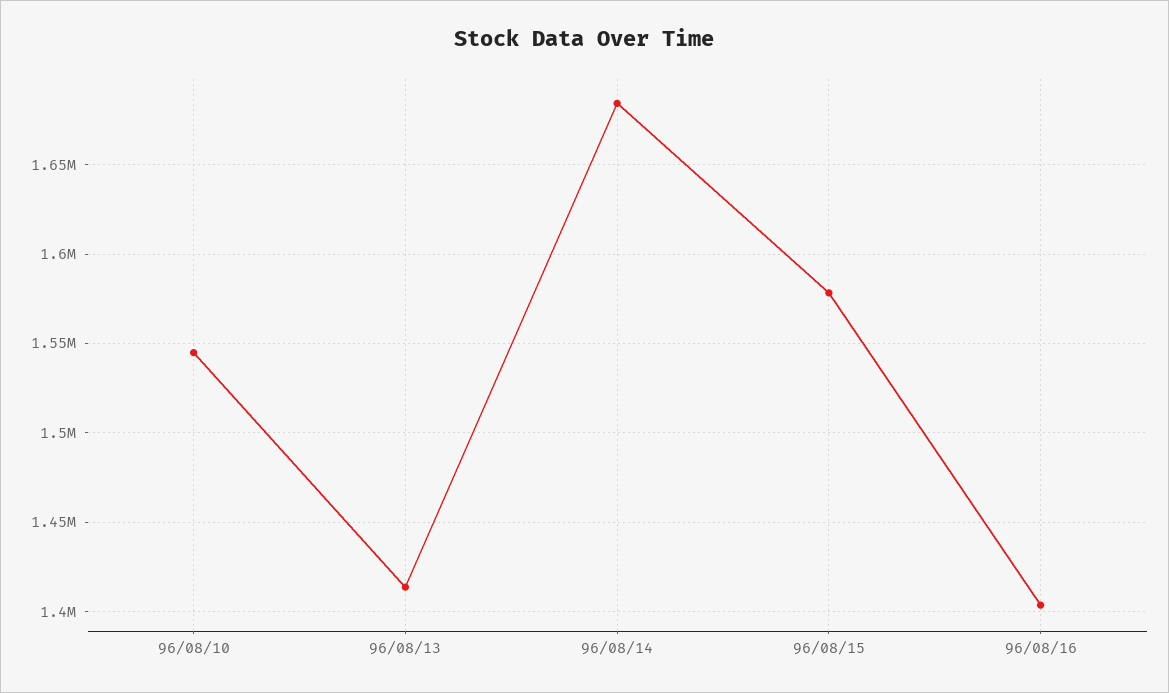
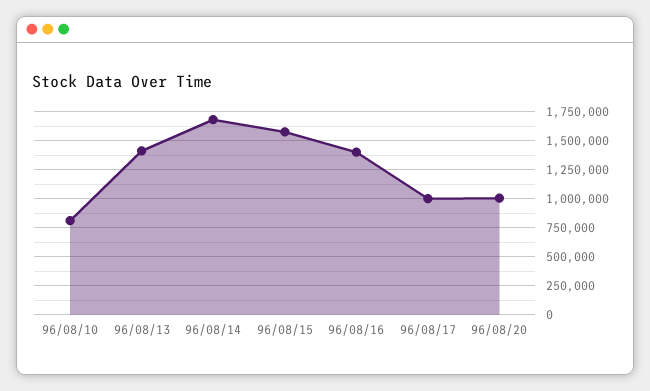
96/08/10: 1545000 -> 750000
96/08/17: none -> 1000000
96/08/20: none -> 1000000

